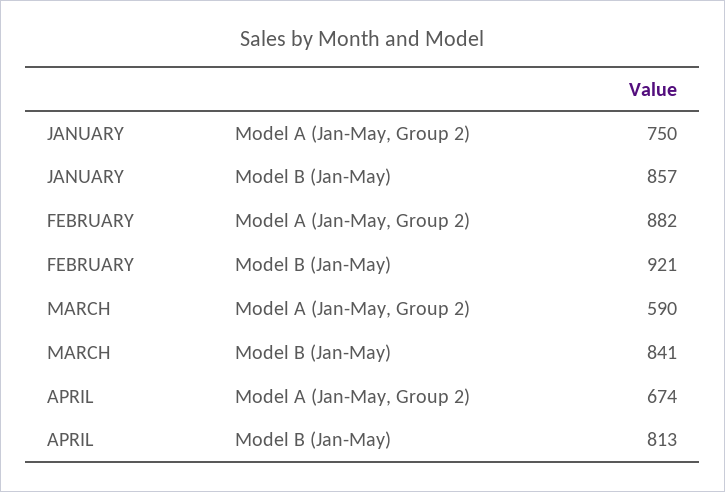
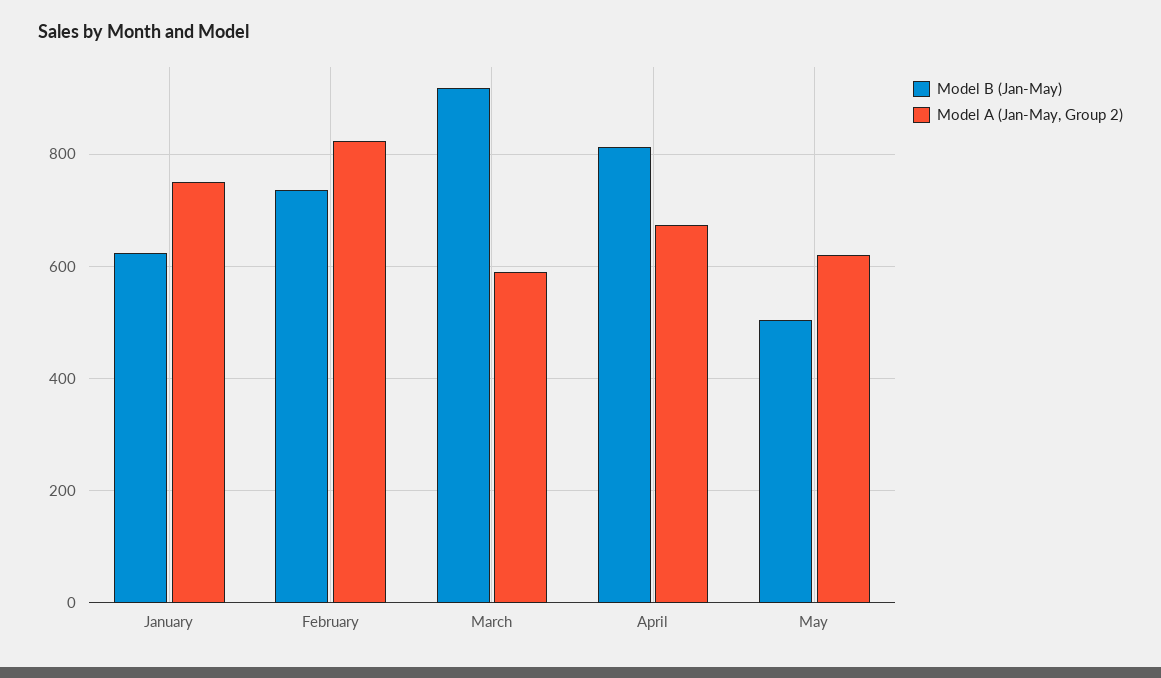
Model B (Jan-May), JANUARY: 857 -> 620
Model A (Jan-May, Group 2), FEBRUARY: 882 -> 820
Model B (Jan-May), FEBRUARY: 921 -> 740
Model B (Jan-May), MARCH: 841 -> 920
Model B (Jan-May), May: none -> 500
Model A (Jan-May, Group 2), May: none -> 620

